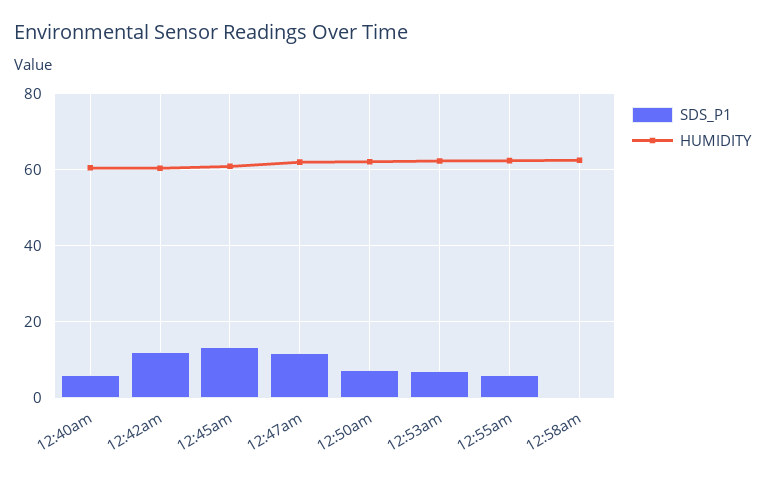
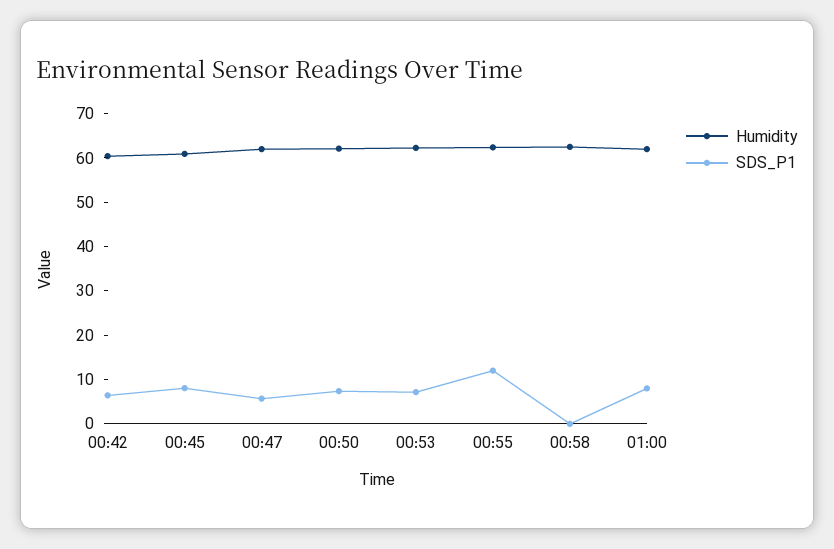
SDS_P1, 12:40am: 6 -> none
HUMIDITY, 12:40am: 60 -> none
SDS_P1, 12:42am: 12 -> 6
SDS_P1, 12:45am: 14 -> 8
SDS_P1, 12:47am: 12 -> 6
SDS_P1, 12:55am: 6 -> 12
HUMIDITY, 01:00: none -> 62
SDS_P1, 01:00: none -> 8

